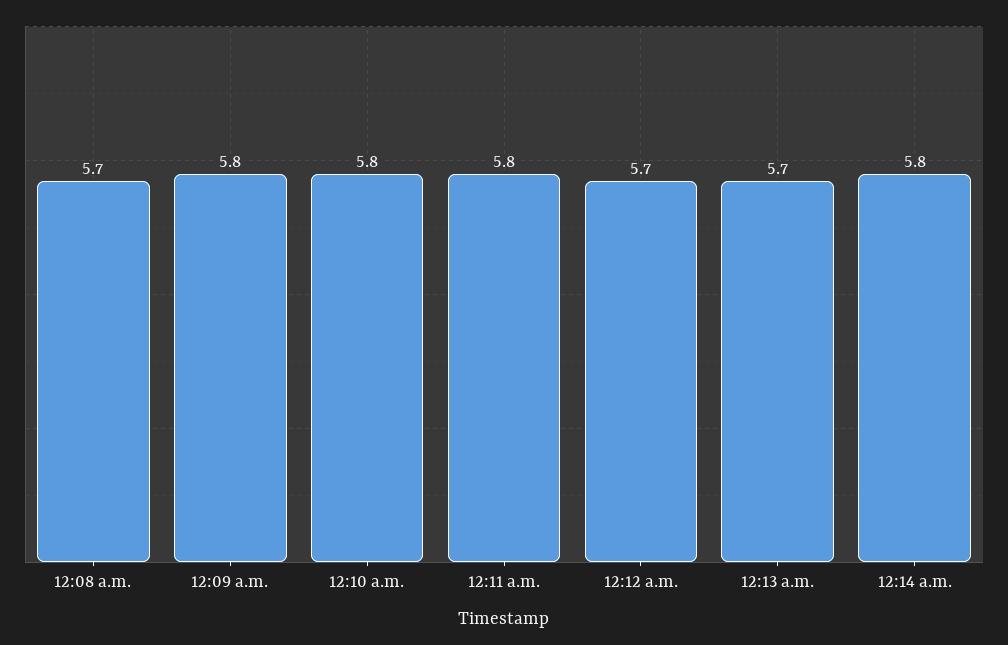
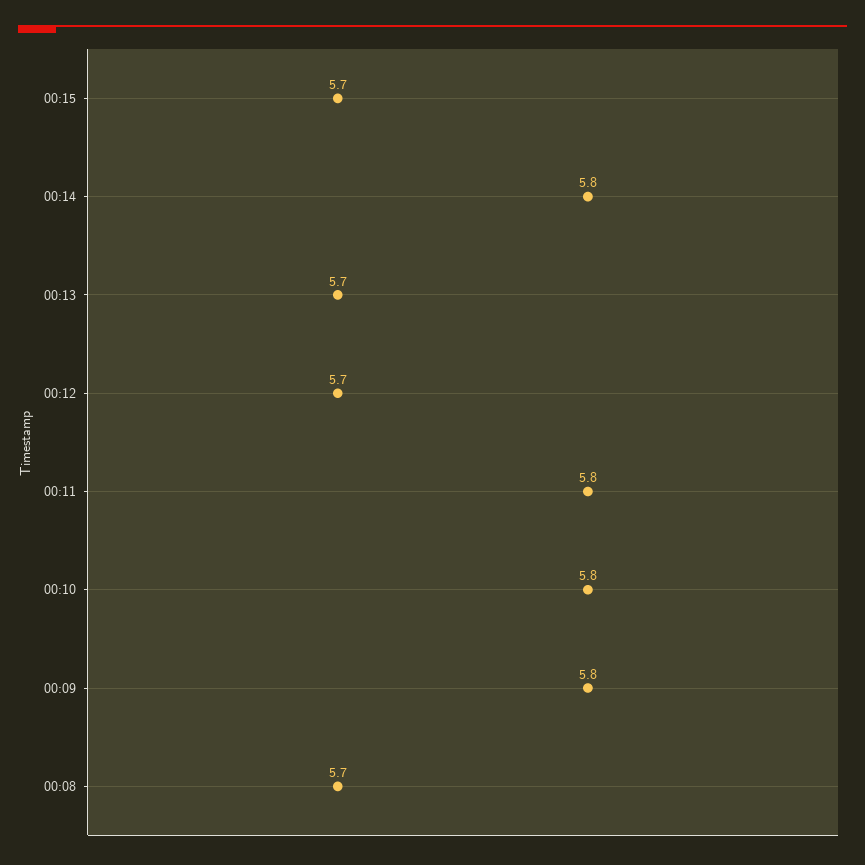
00:15: none -> 5.7

